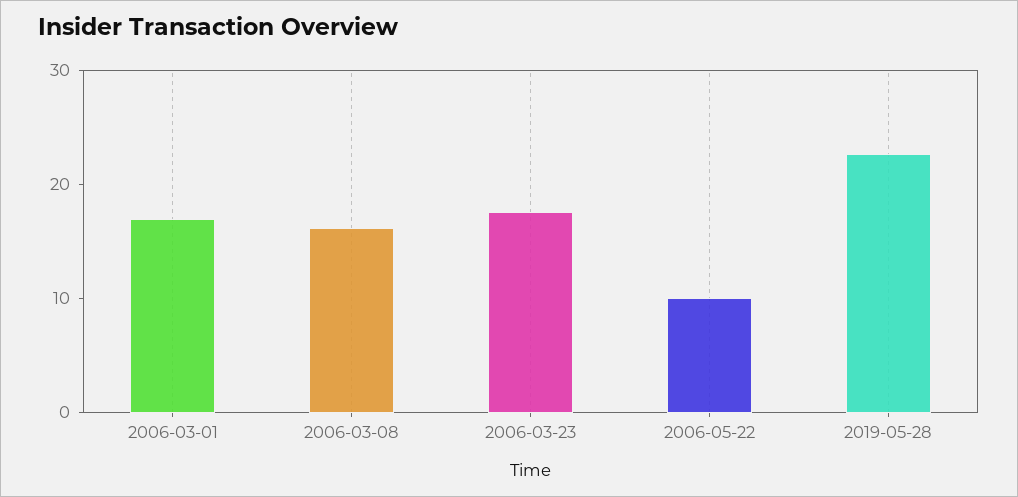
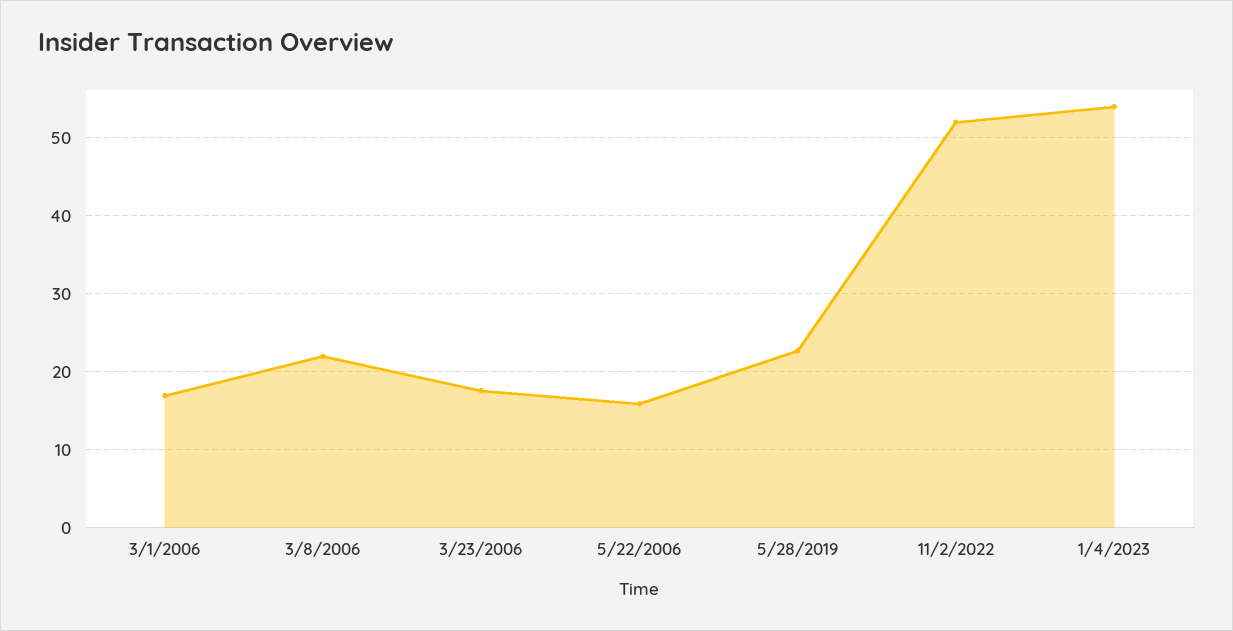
2006-03-08: 16 -> 22
2006-05-22: 10 -> 16
11/2/2022: none -> 52
1/4/2023: none -> 54

